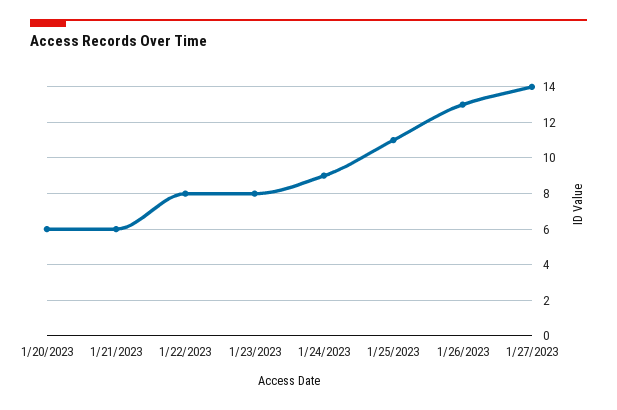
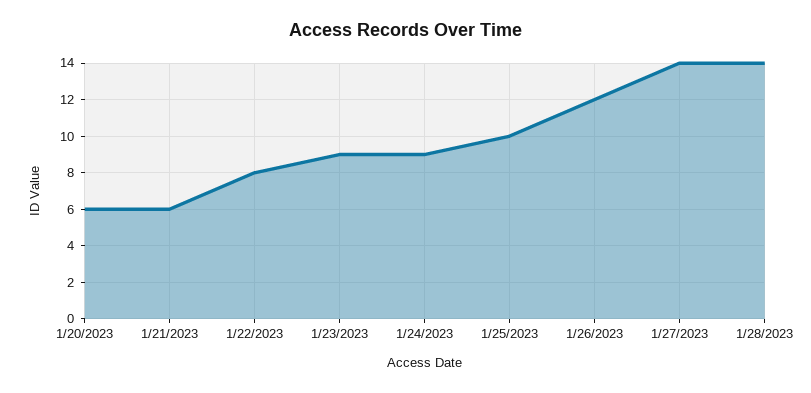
1/23/2023: 8 -> 9
1/25/2023: 11 -> 10
1/26/2023: 13 -> 12
1/28/2023: none -> 14

